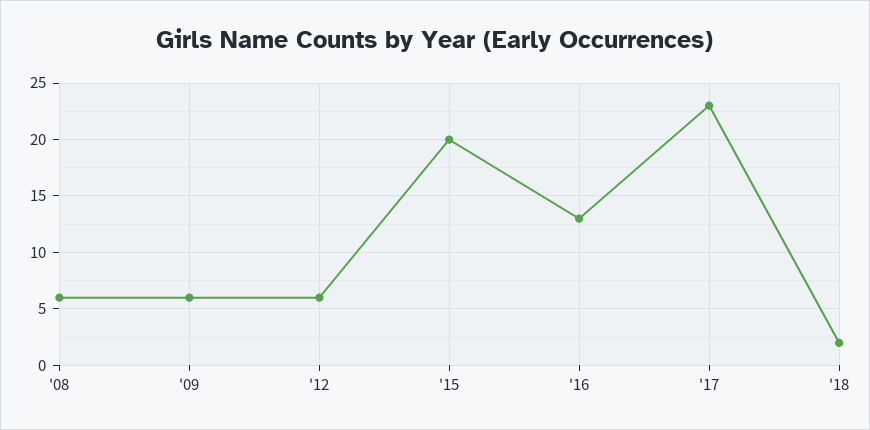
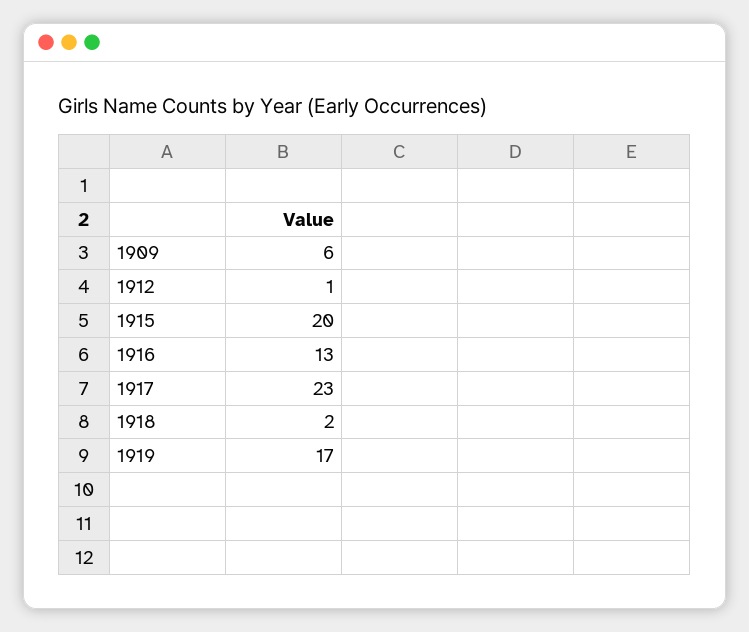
'08: 6 -> none
'12: 6 -> 1
1919: none -> 17

